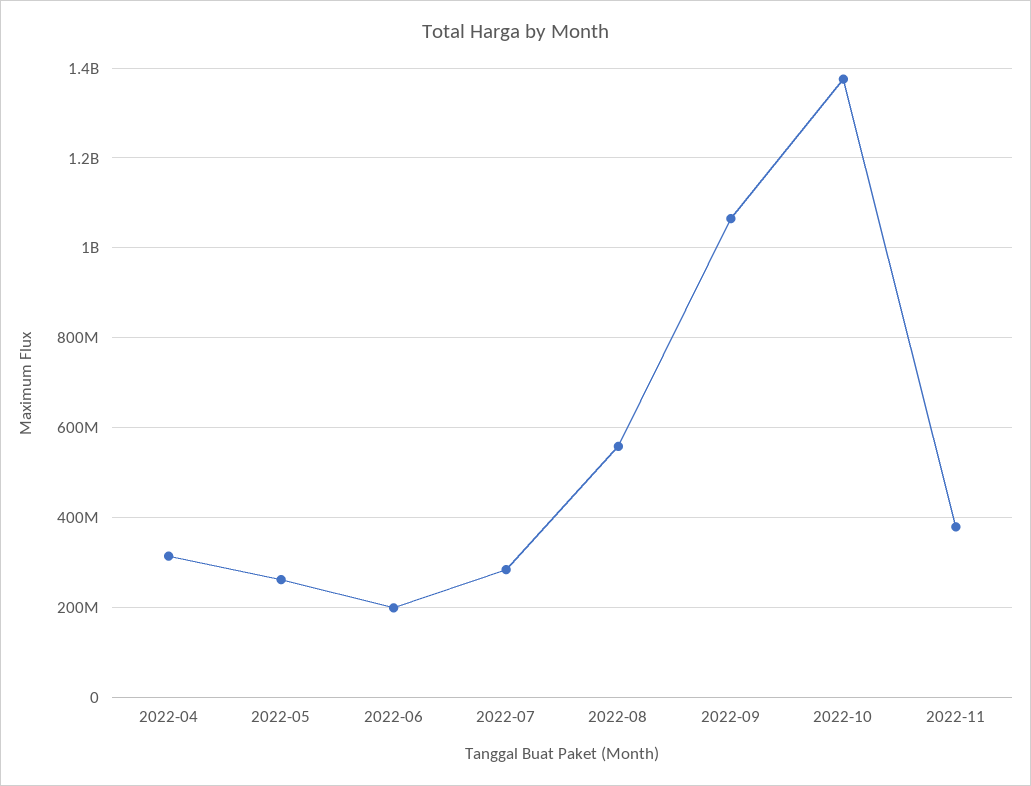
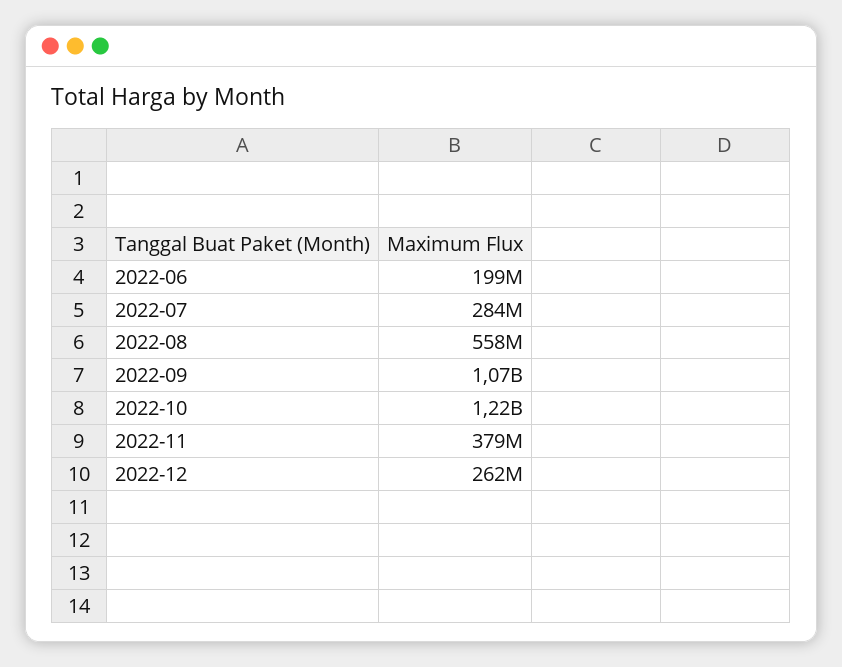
2022-04: 320000000 -> none
2022-05: 260000000 -> none
2022-10: 1380000000 -> 1220000000
2022-12: none -> 262000000

